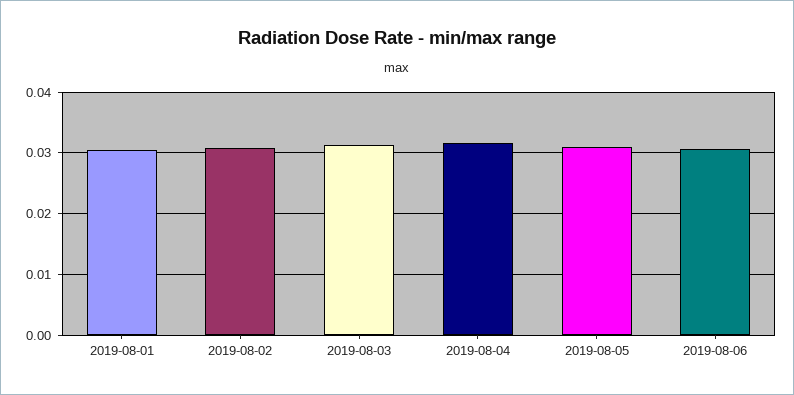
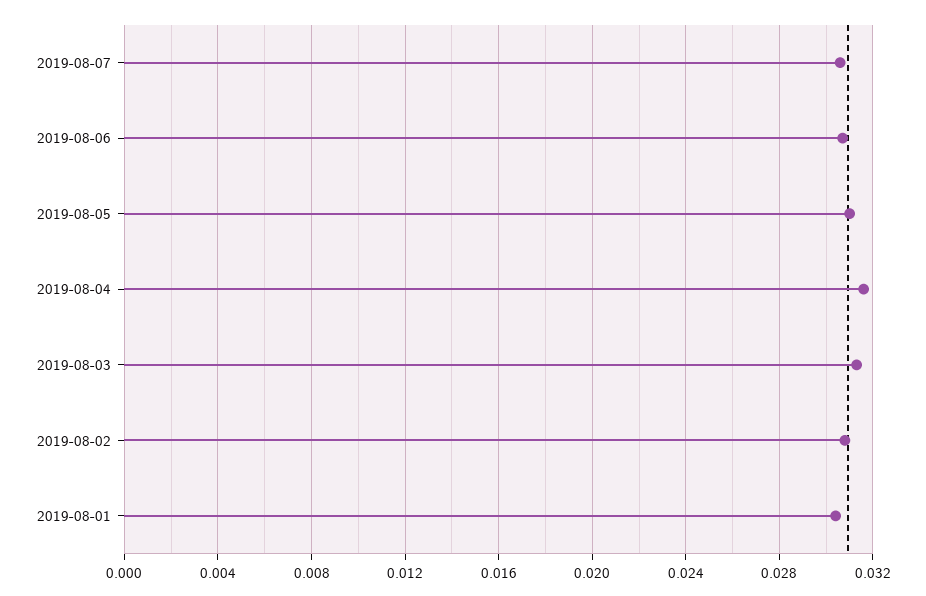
2019-08-07: none -> 0.0305

